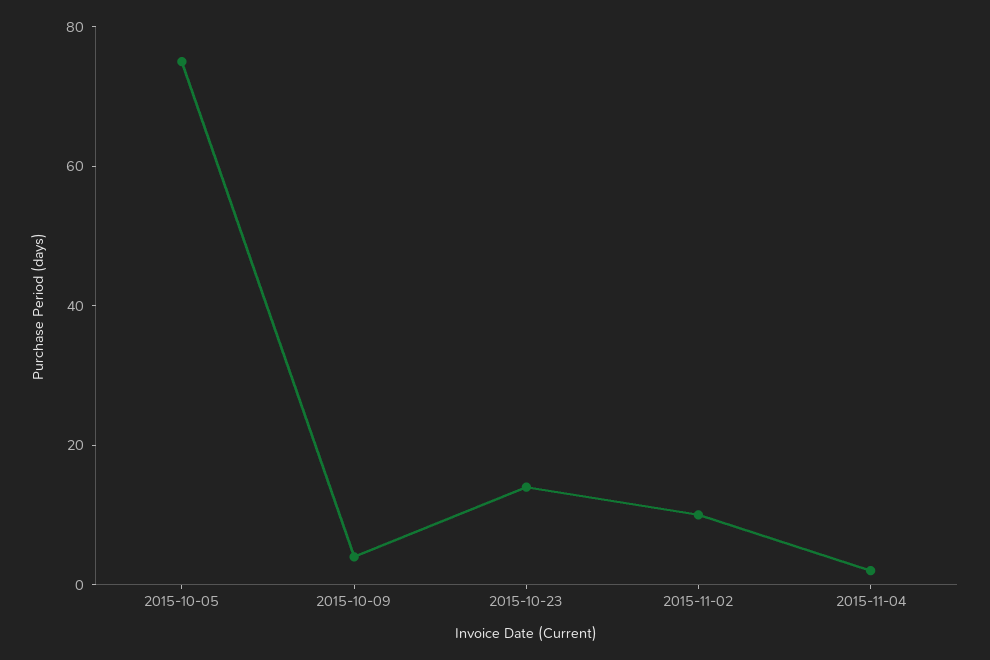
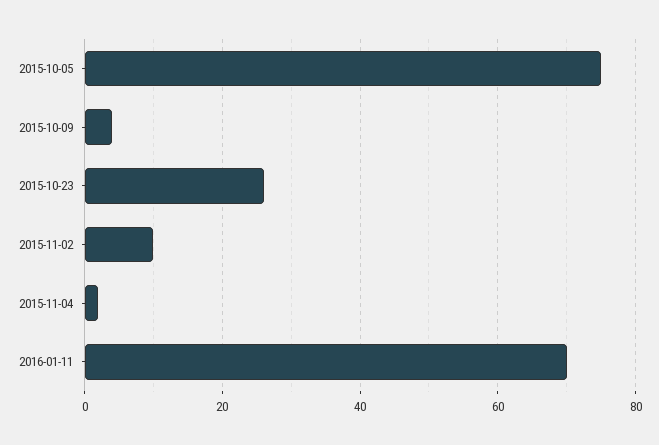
2015-10-23: 15 -> 25
2016-01-11: none -> 70

